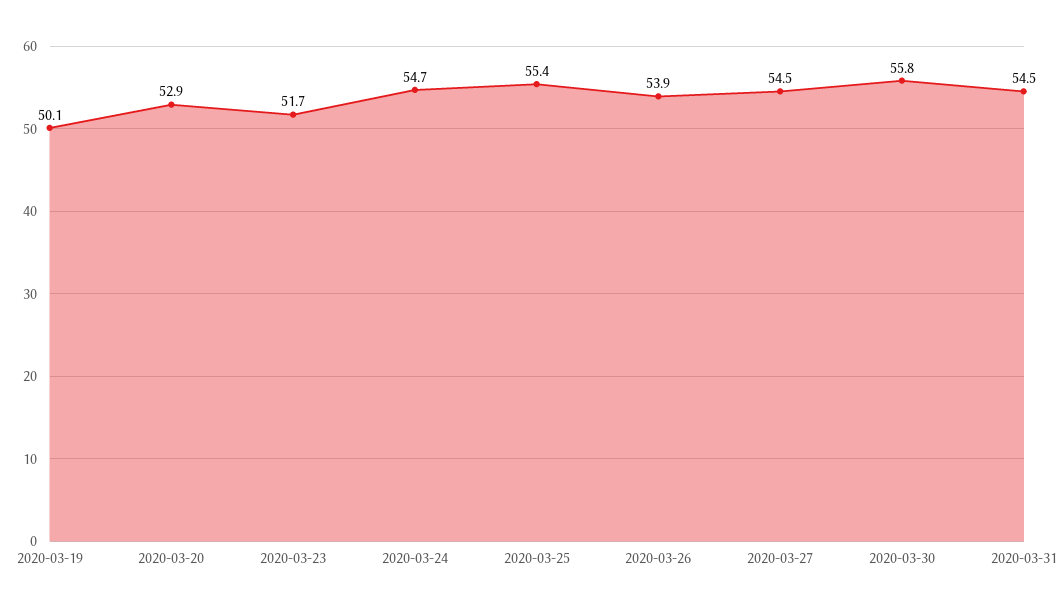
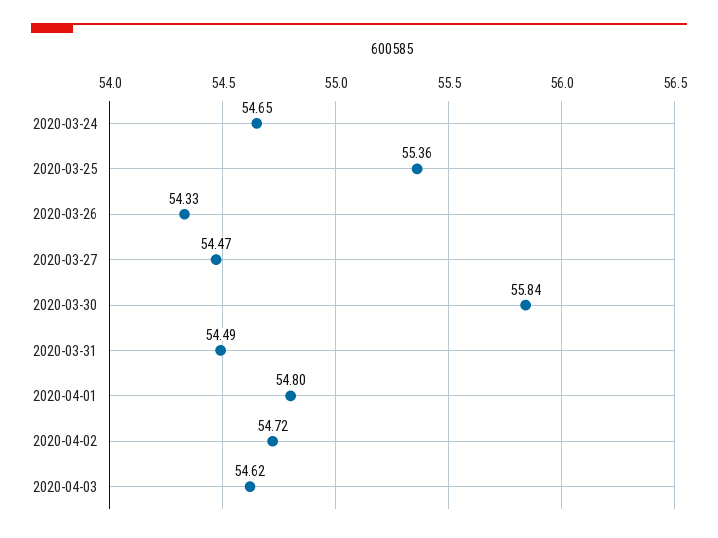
2020-03-19: 50.1 -> none
2020-03-20: 52.9 -> none
2020-03-23: 51.7 -> none
2020-03-26: 53.9 -> 54.33
2020-04-01: none -> 54.8
2020-04-02: none -> 54.72
2020-04-03: none -> 54.62

